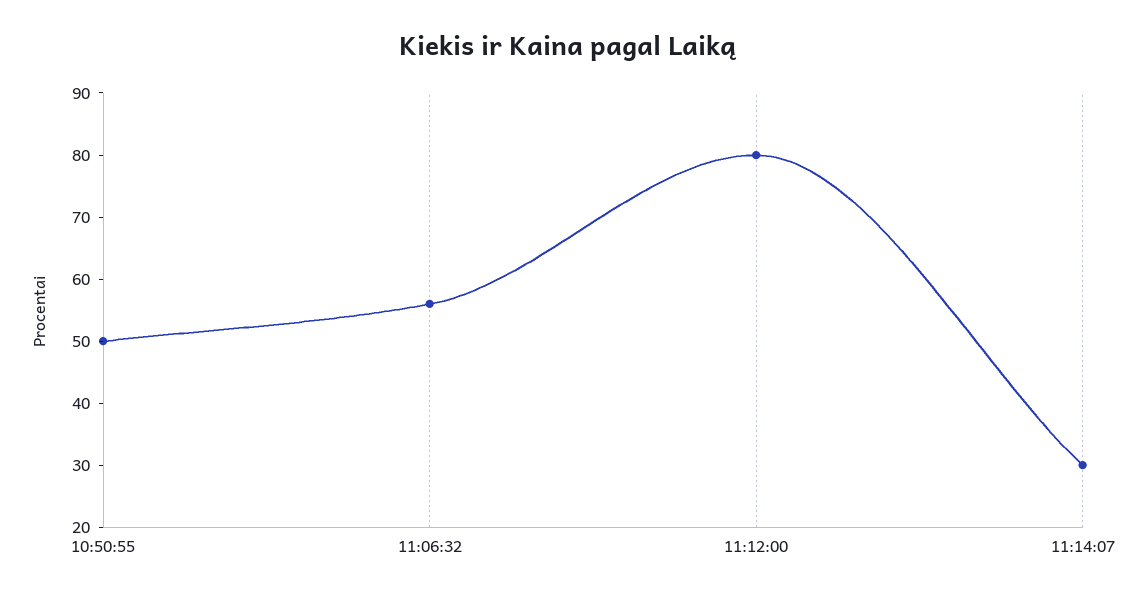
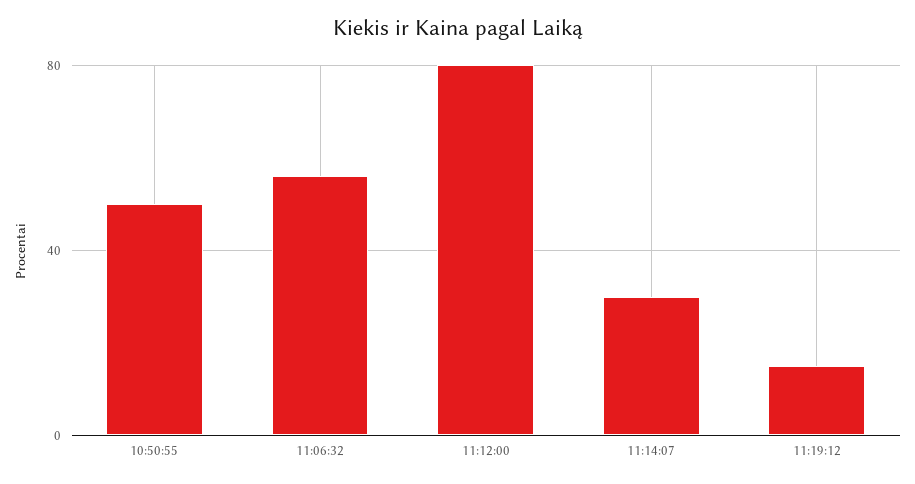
11:19:12: none -> 15

